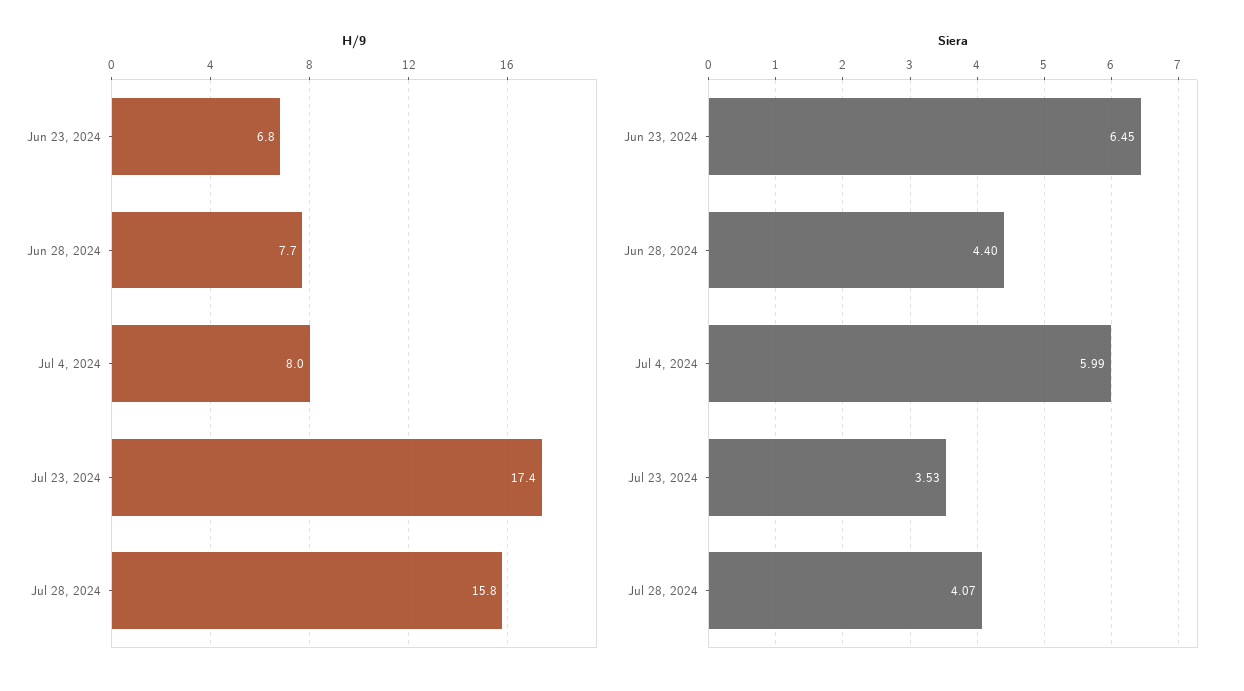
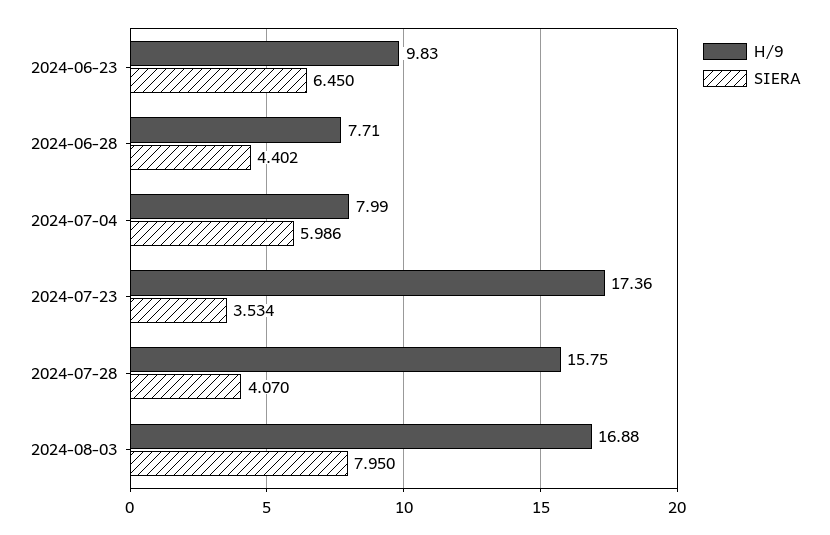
H/9, Jun 23, 2024: 6.8 -> 9.83
H/9, 2024-08-03: none -> 16.88
Siera, 2024-08-03: none -> 7.95

